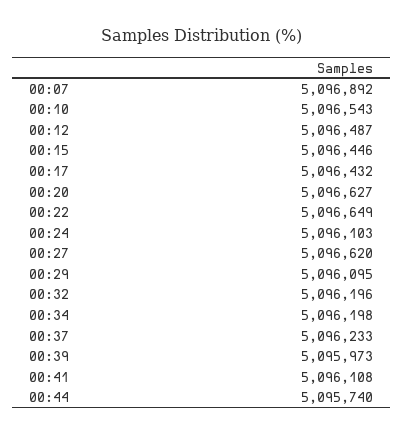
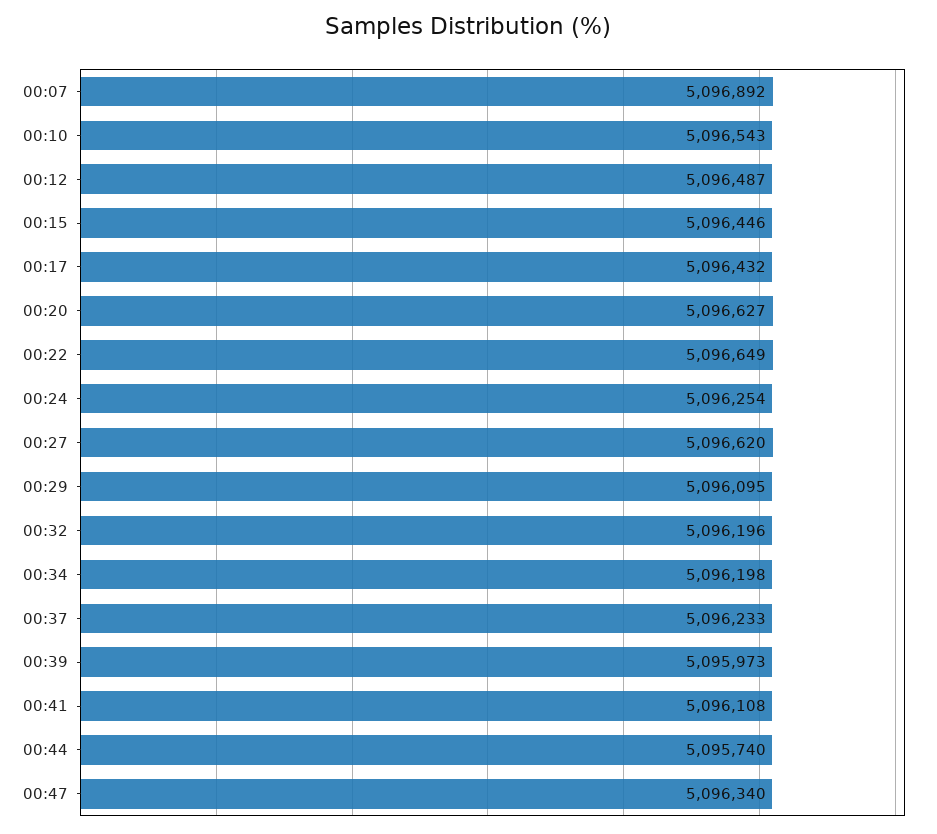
00:24: 5096103 -> 5096254
00:47: none -> 5096340

